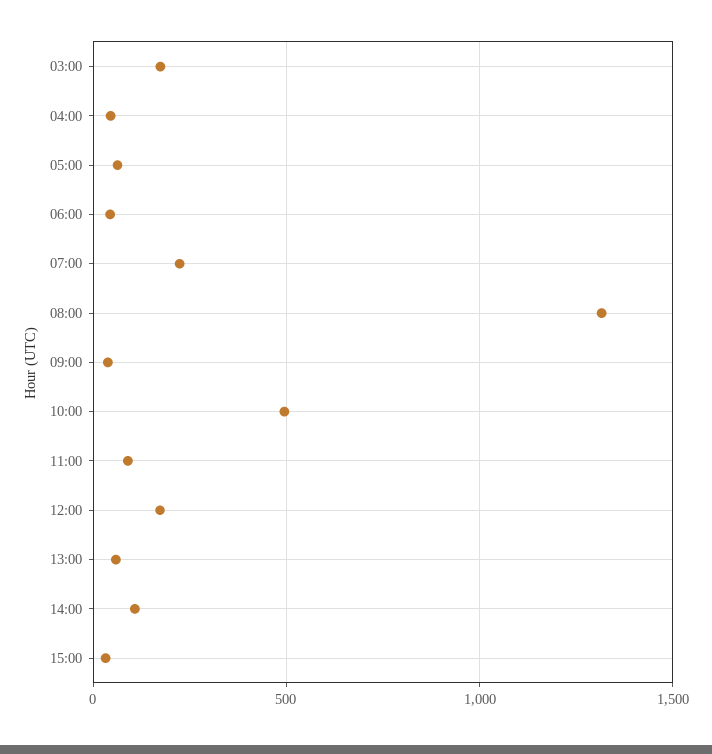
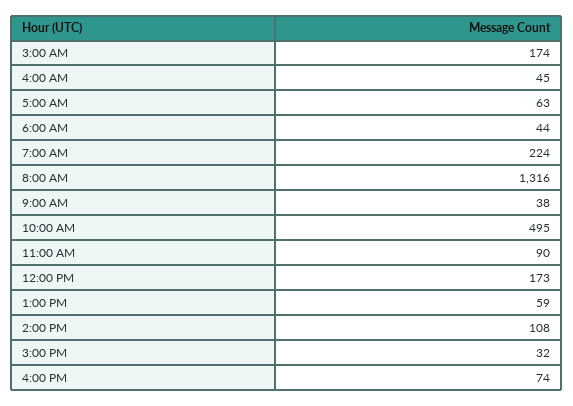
4:00 PM: none -> 74

